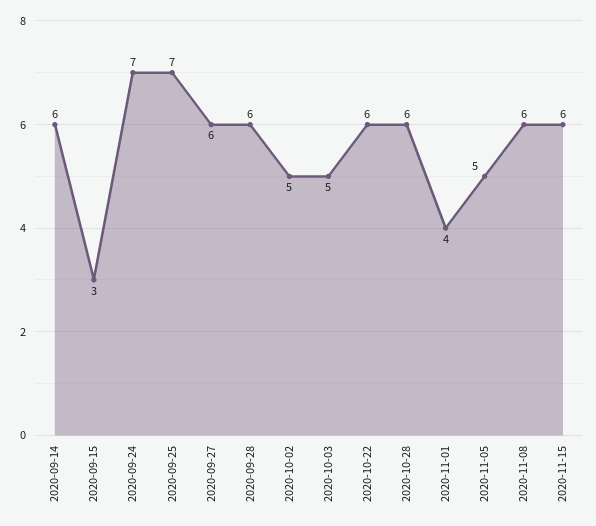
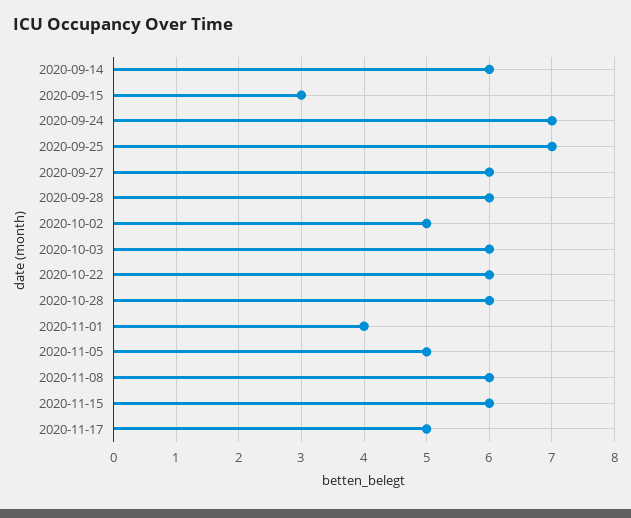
2020-10-03: 5 -> 6
2020-11-17: none -> 5

